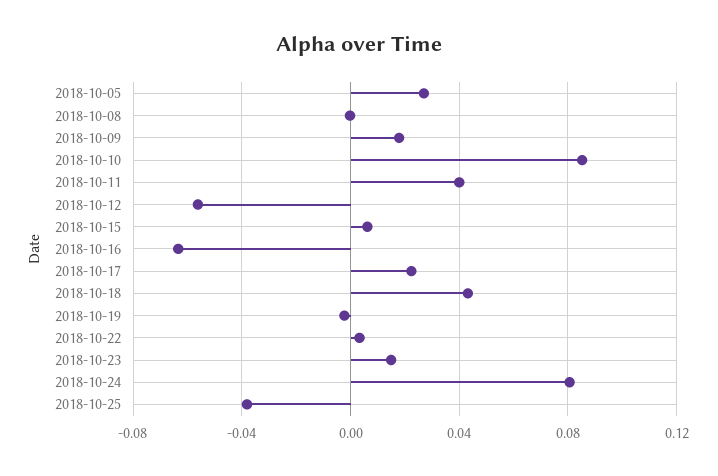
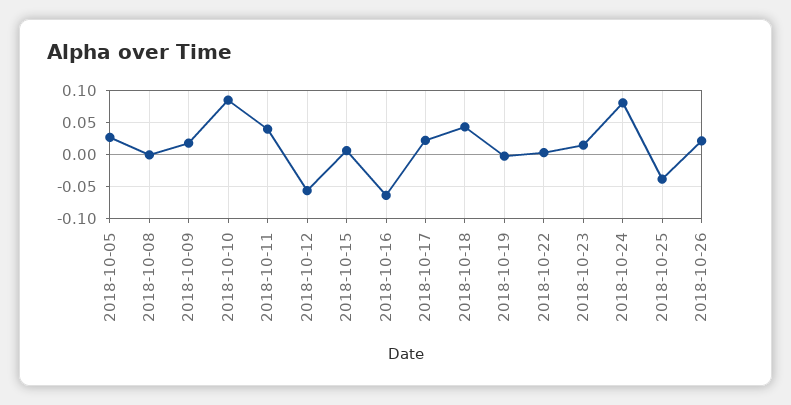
2018-10-26: none -> 0.02

